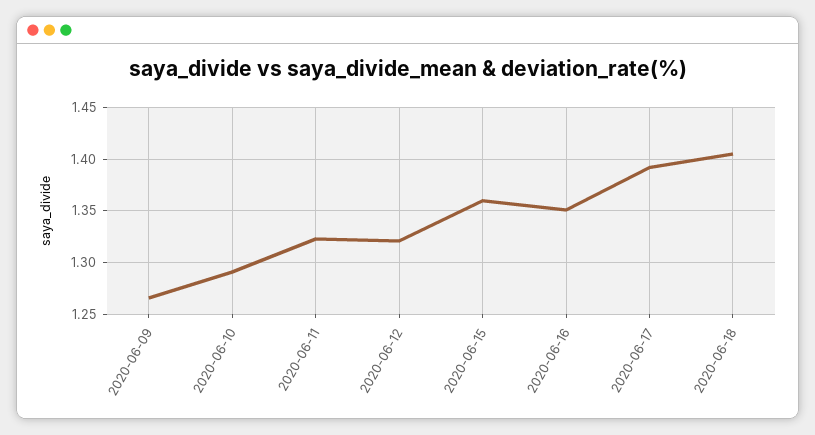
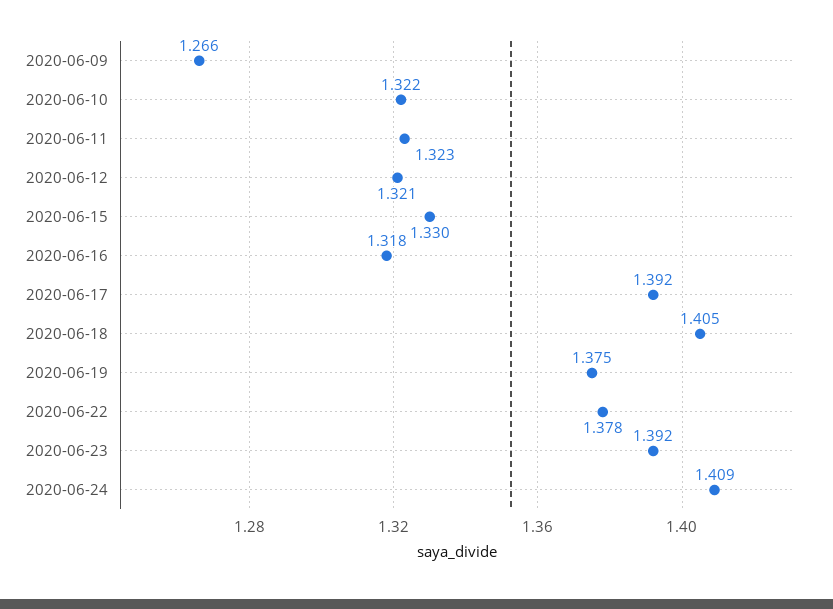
2020-06-10: 1.29 -> 1.322
2020-06-15: 1.36 -> 1.33
2020-06-16: 1.35 -> 1.318
2020-06-19: none -> 1.375
2020-06-22: none -> 1.378
2020-06-23: none -> 1.392
2020-06-24: none -> 1.409

